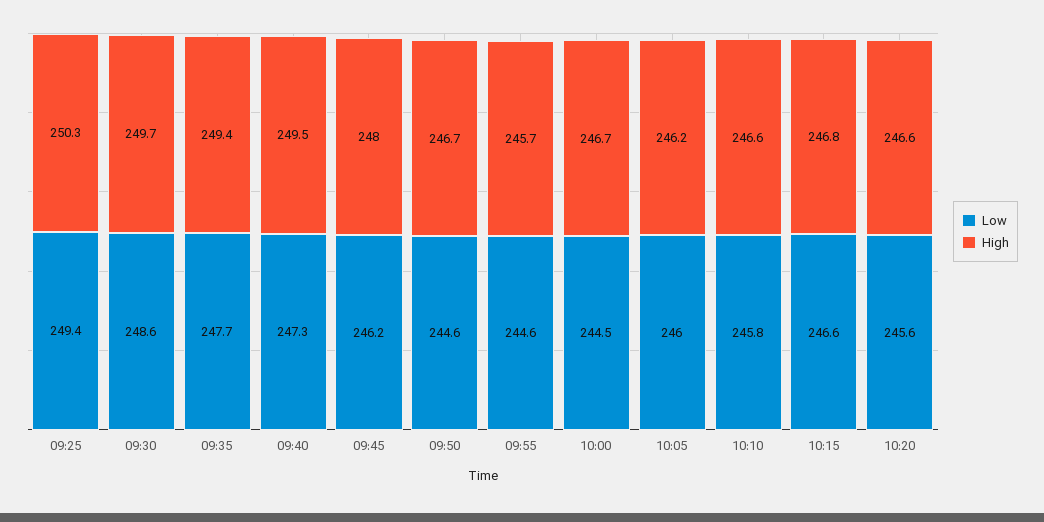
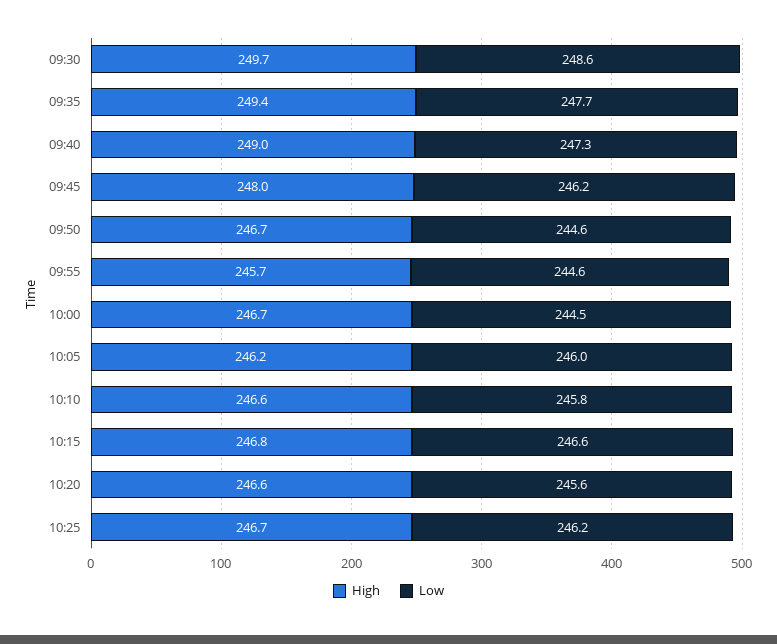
Low, 09:25: 249.4 -> none
High, 09:25: 250.3 -> none
High, 09:40: 249.5 -> 249
High, 10:25: none -> 246.7
Low, 10:25: none -> 246.2

